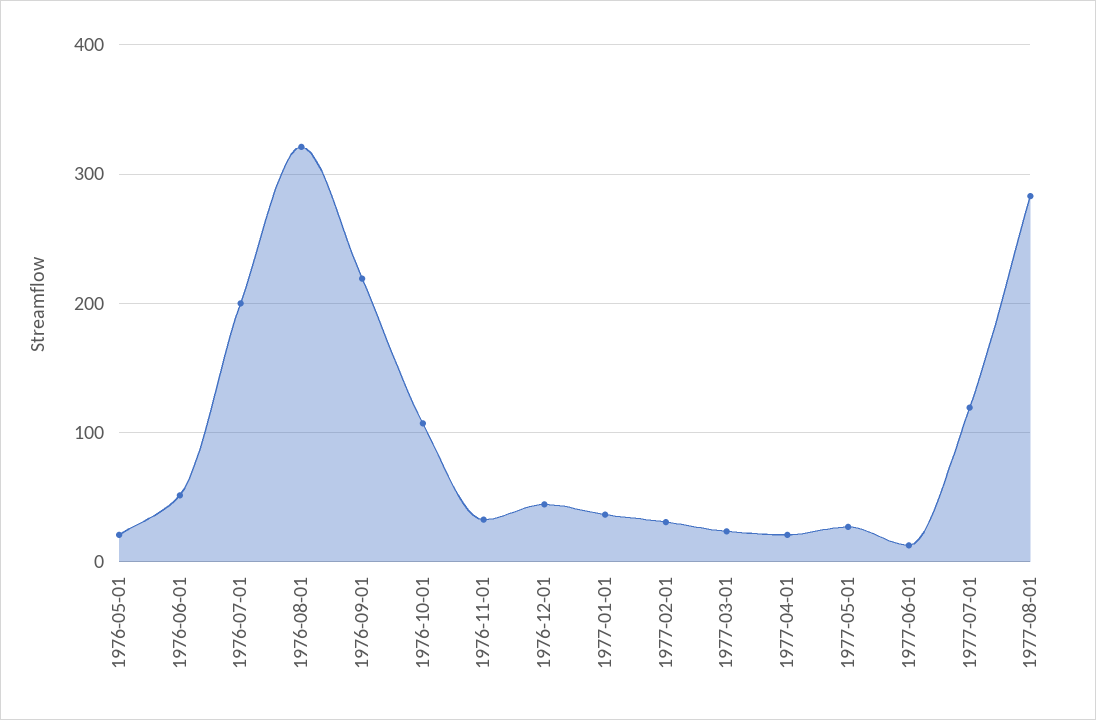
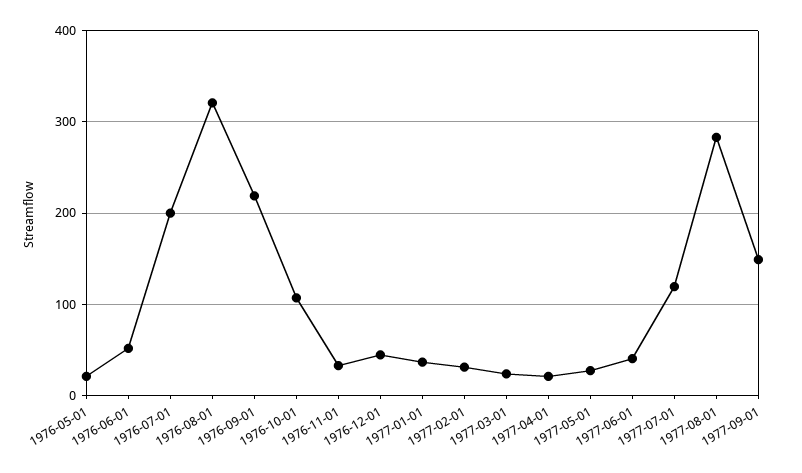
1977-06-01: 10 -> 40
1977-09-01: none -> 150

